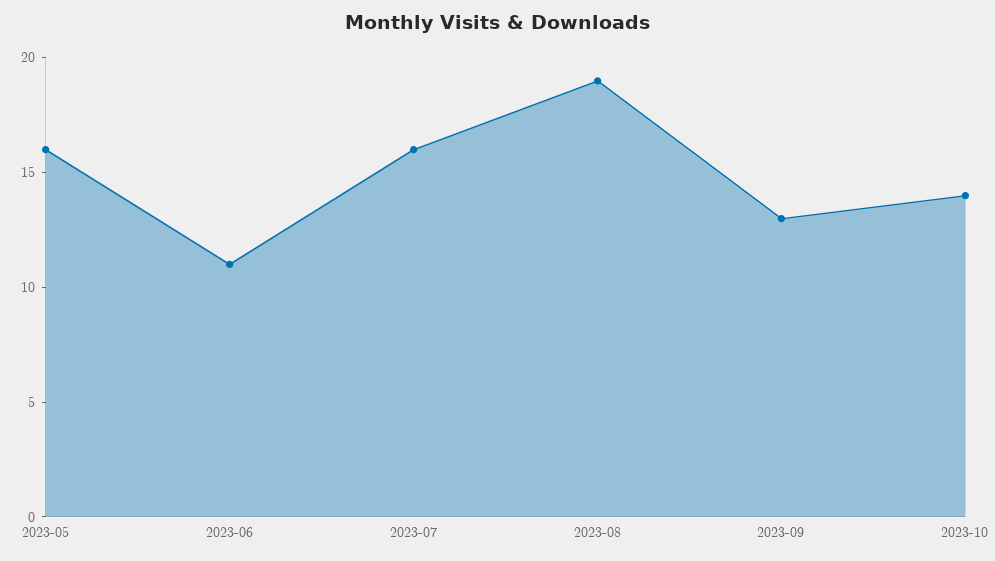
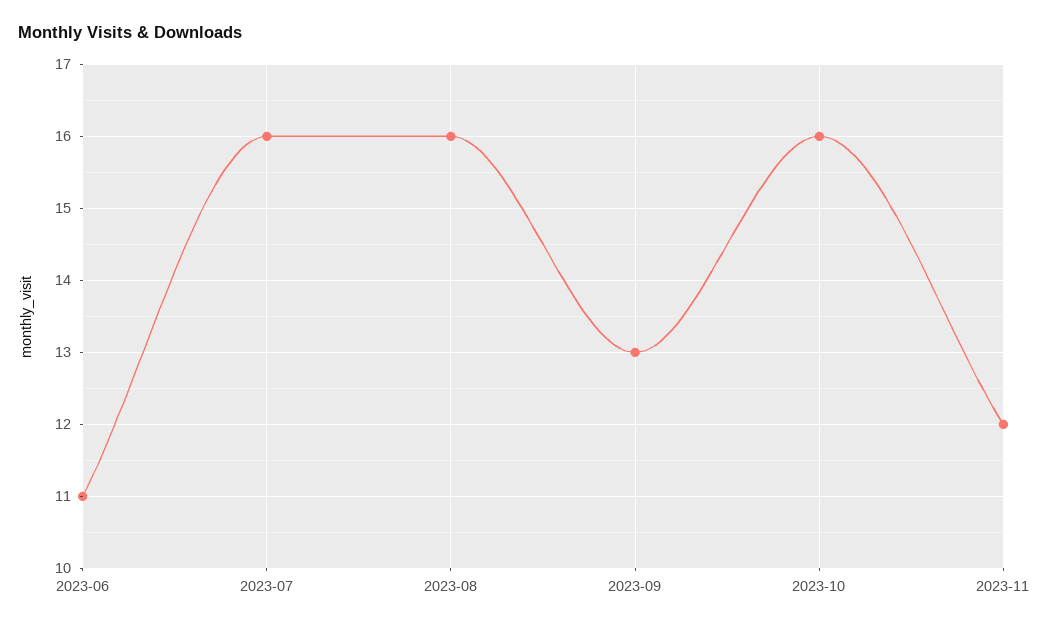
2023-05: 16 -> none
2023-08: 19 -> 16
2023-10: 14 -> 16
2023-11: none -> 12

